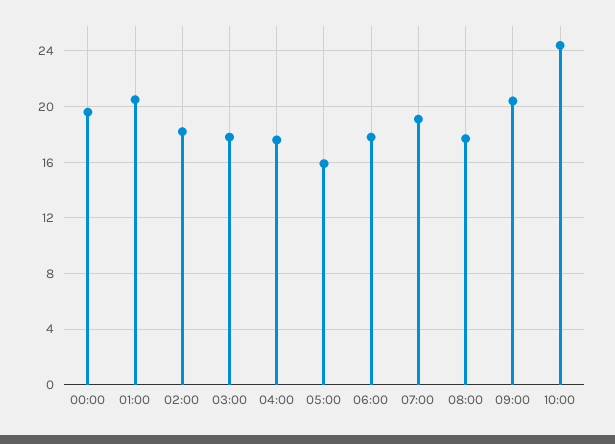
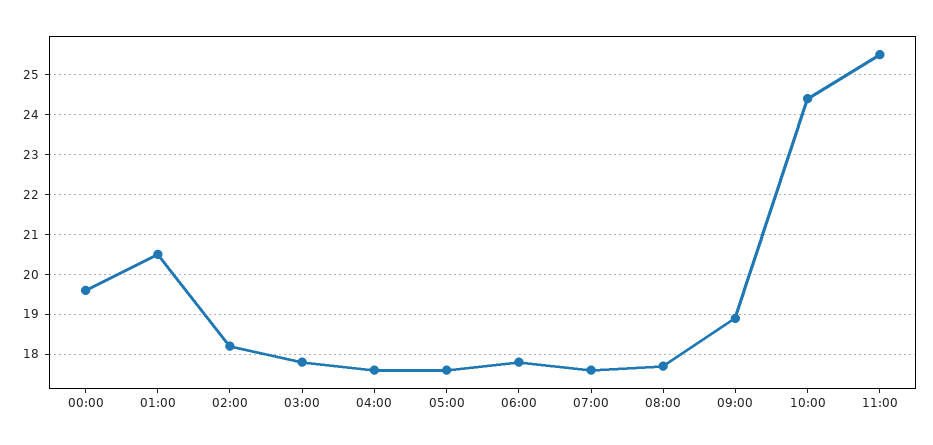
05:00: 16 -> 17.5
07:00: 19 -> 17.5
09:00: 20.5 -> 19
11:00: none -> 25.5

